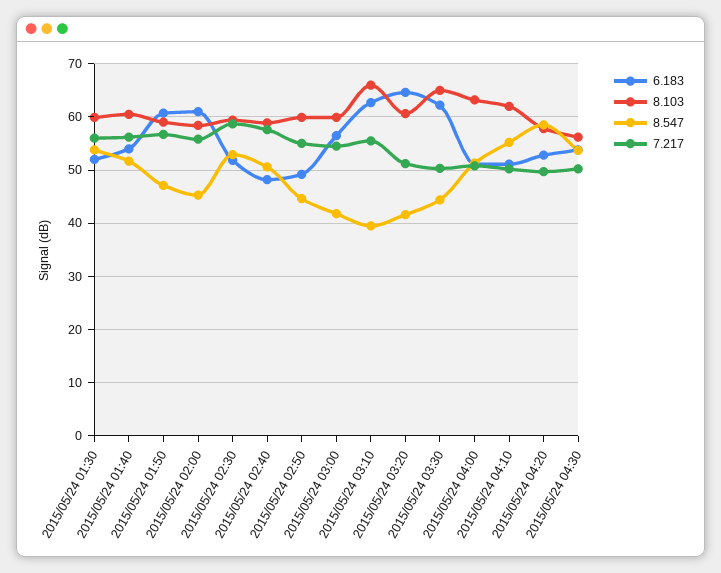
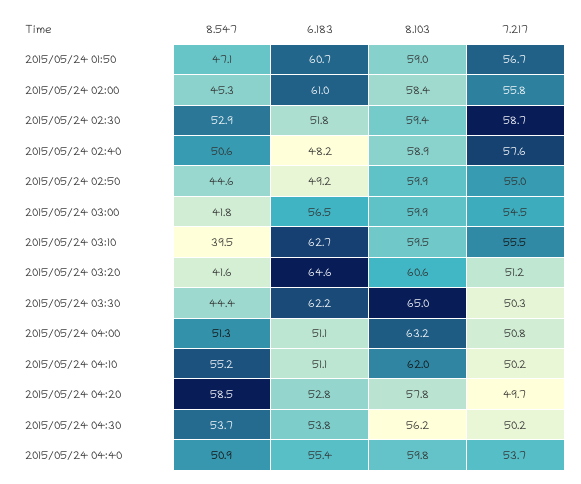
6.183, 2015/05/24 01:30: 52 -> none
8.103, 2015/05/24 01:30: 60 -> none
8.547, 2015/05/24 01:30: 54 -> none
7.217, 2015/05/24 01:30: 56 -> none
6.183, 2015/05/24 01:40: 54 -> none
8.103, 2015/05/24 01:40: 60 -> none
8.547, 2015/05/24 01:40: 52 -> none
7.217, 2015/05/24 01:40: 56 -> none
8.103, 2015/05/24 03:10: 66 -> 59.5
8.547, 2015/05/24 04:40: none -> 50.9
6.183, 2015/05/24 04:40: none -> 55.4
8.103, 2015/05/24 04:40: none -> 59.8
7.217, 2015/05/24 04:40: none -> 53.7

